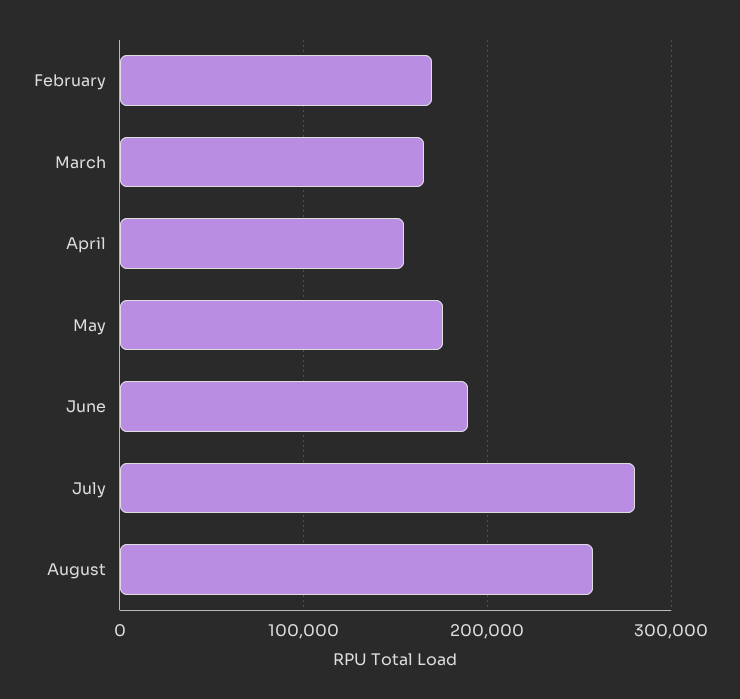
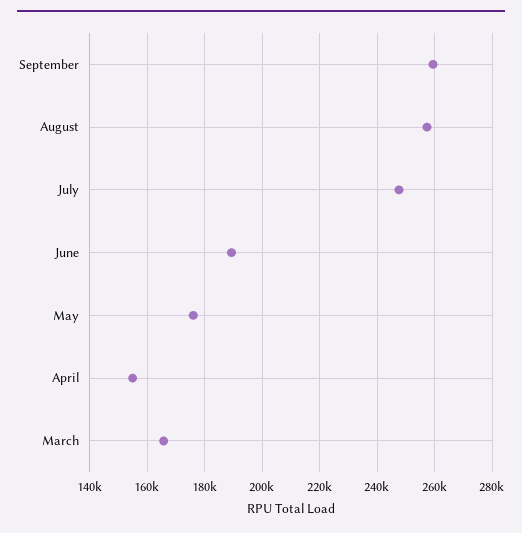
February: 170000 -> none
July: 280000 -> 247500
September: none -> 260000

